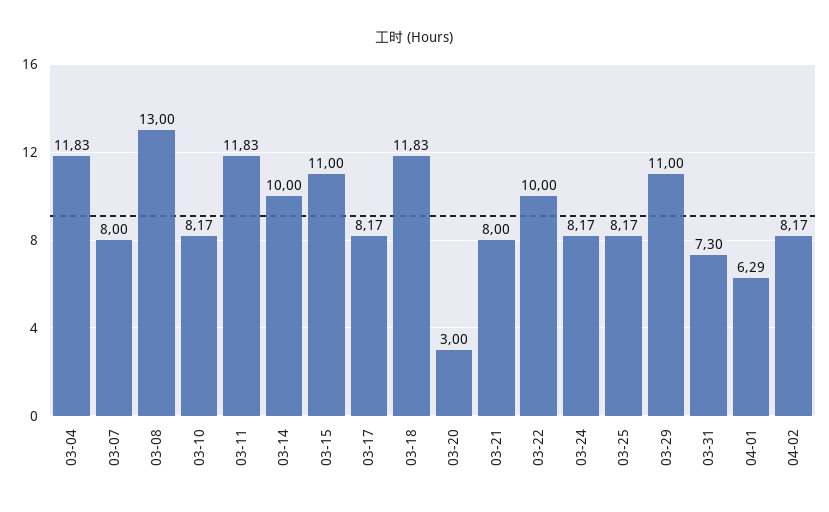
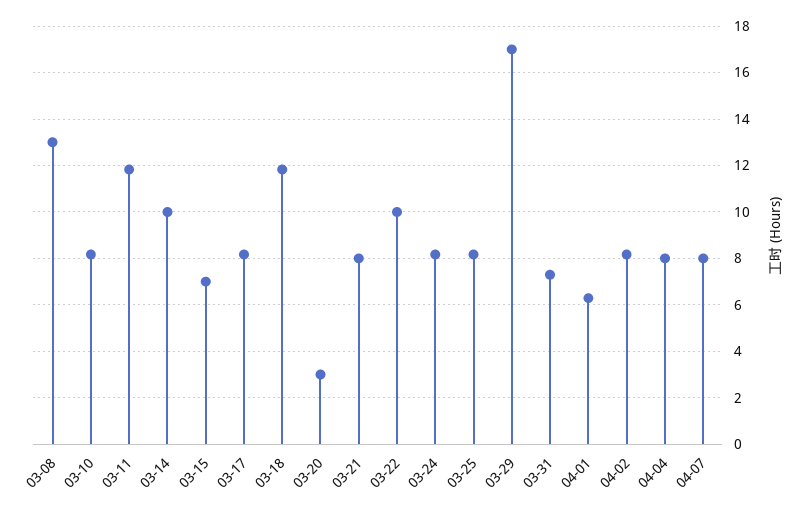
03-04: 11.83 -> none
03-07: 8 -> none
03-15: 11 -> 7
03-29: 11 -> 17
04-04: none -> 8
04-07: none -> 8

